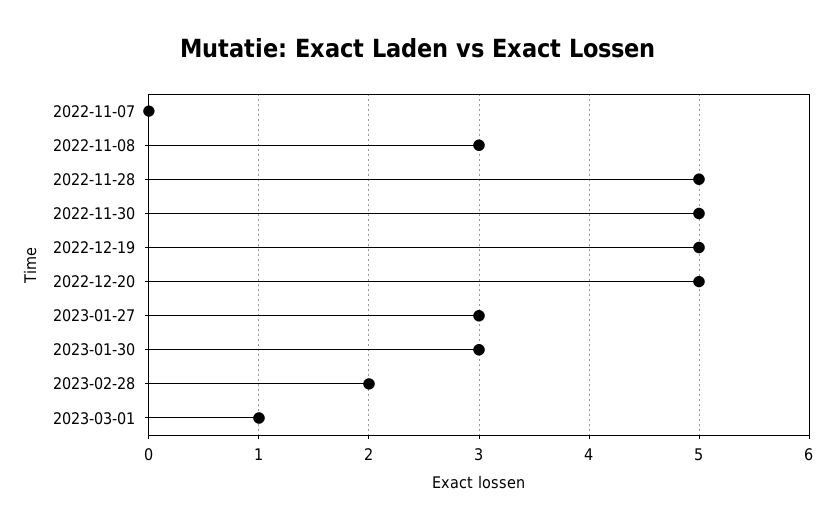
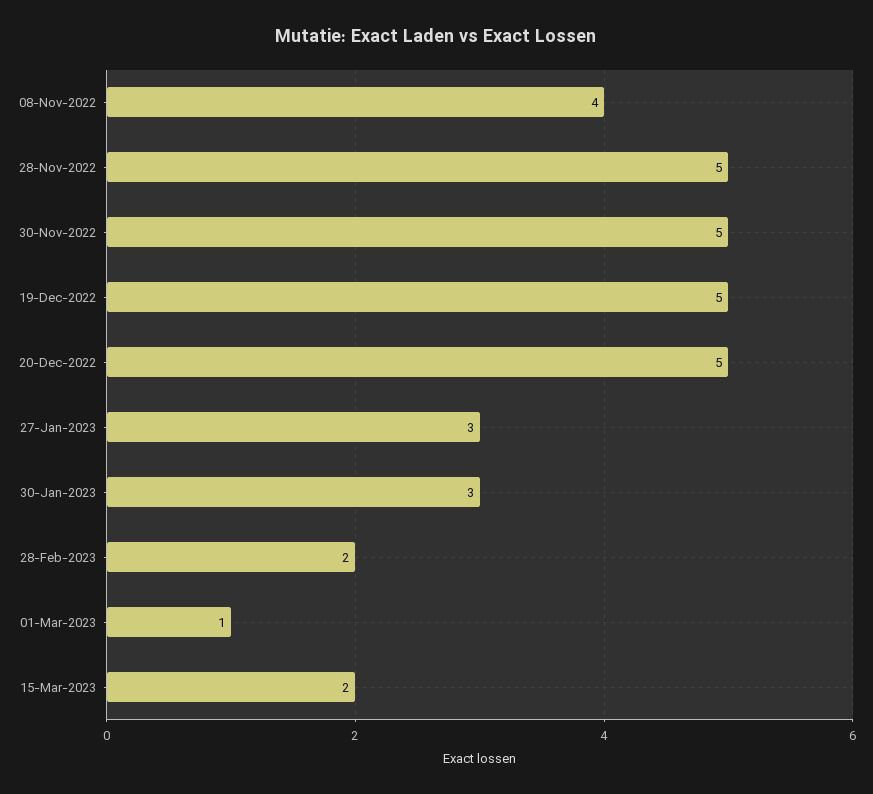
2022-11-07: 0 -> none
2022-11-08: 3 -> 4
15-Mar-2023: none -> 2

